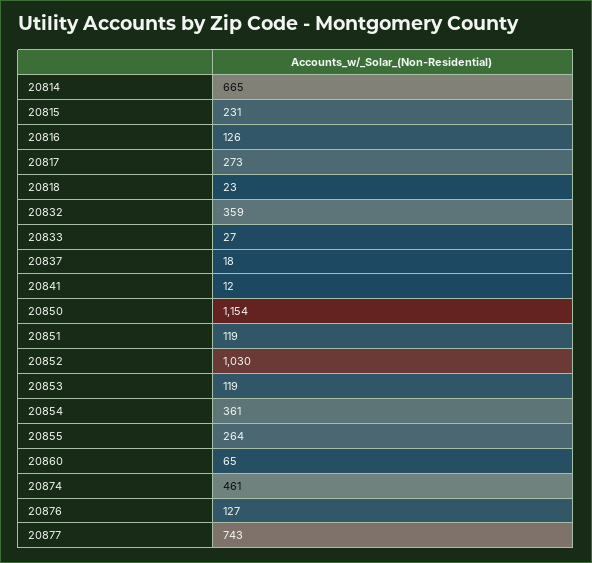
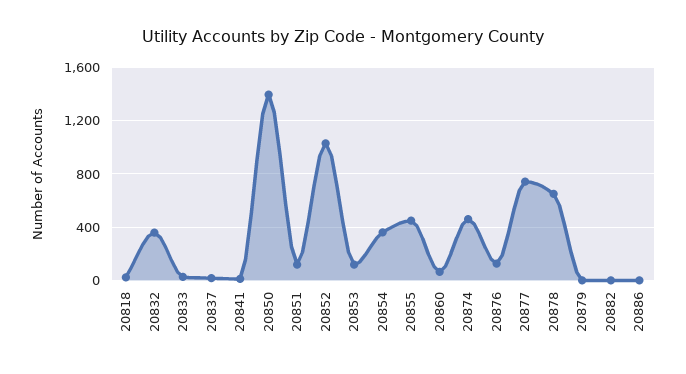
20814: 665 -> none
20815: 231 -> none
20816: 126 -> none
20817: 273 -> none
20850: 1154 -> 1400
20855: 264 -> 450
20878: none -> 650
20879: none -> 0
20882: none -> 0
20886: none -> 0

